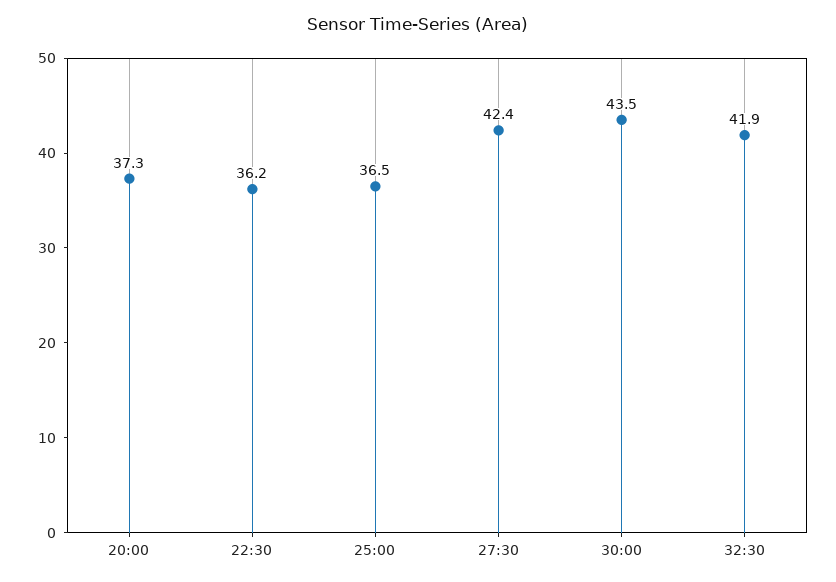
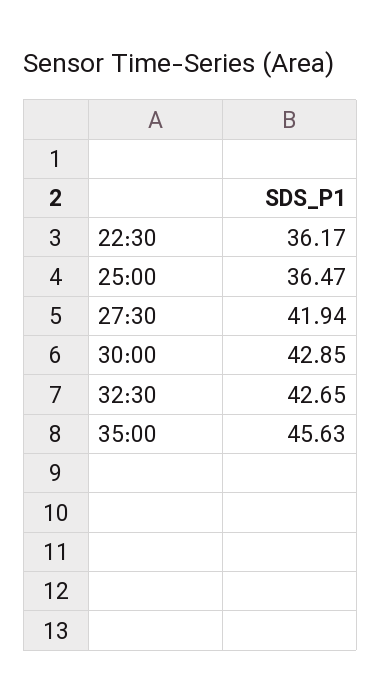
20:00: 37.3 -> none
27:30: 42.4 -> 41.94
30:00: 43.5 -> 42.85
32:30: 41.9 -> 42.65
35:00: none -> 45.63

